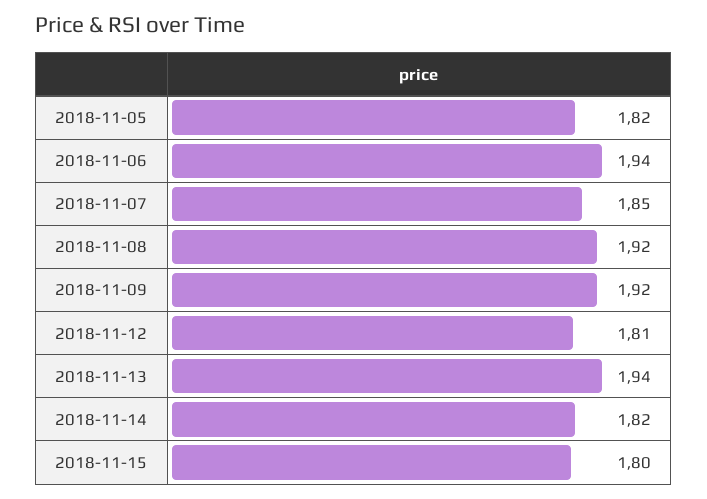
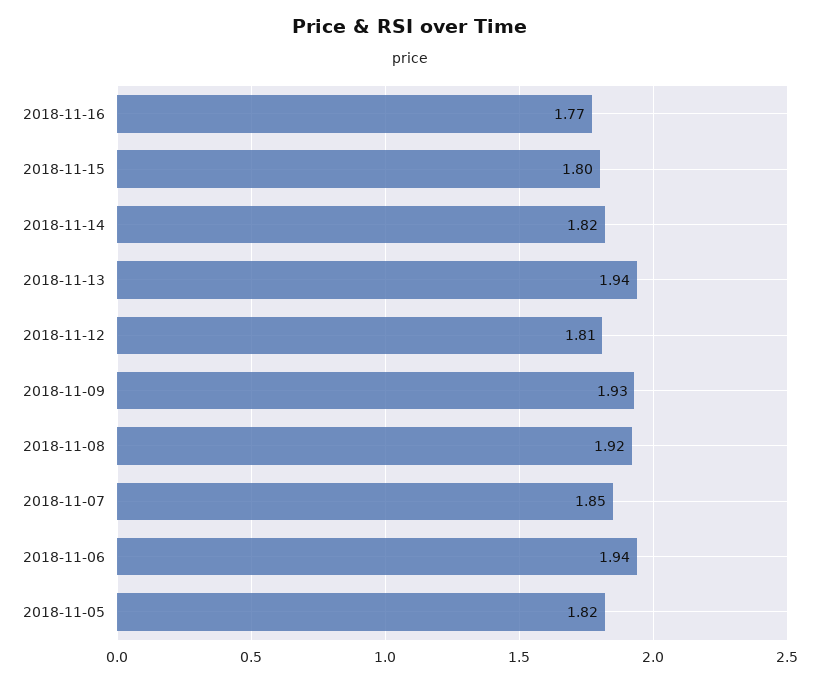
2018-11-09: 1.92 -> 1.93
2018-11-16: none -> 1.77

